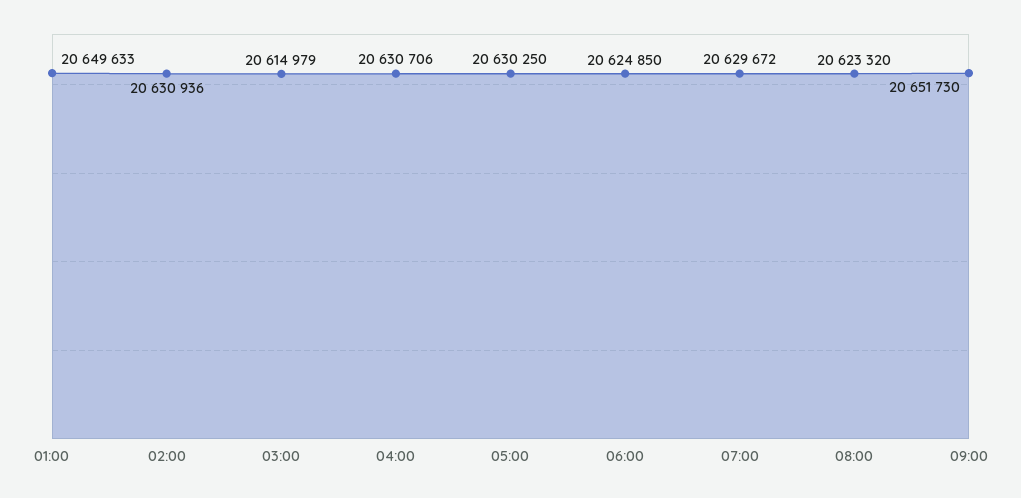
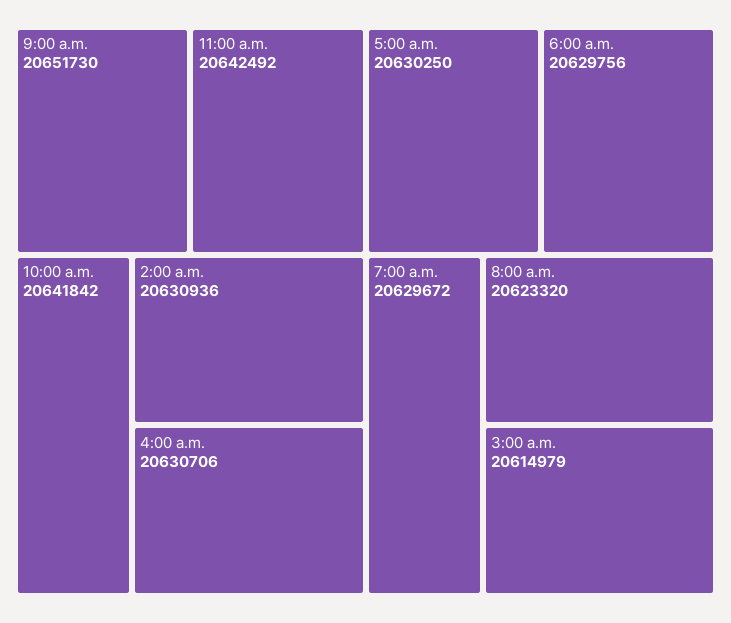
01:00: 20649633 -> none
06:00: 20624850 -> 20629756
11:00 a.m.: none -> 20642492
10:00 a.m.: none -> 20641842

